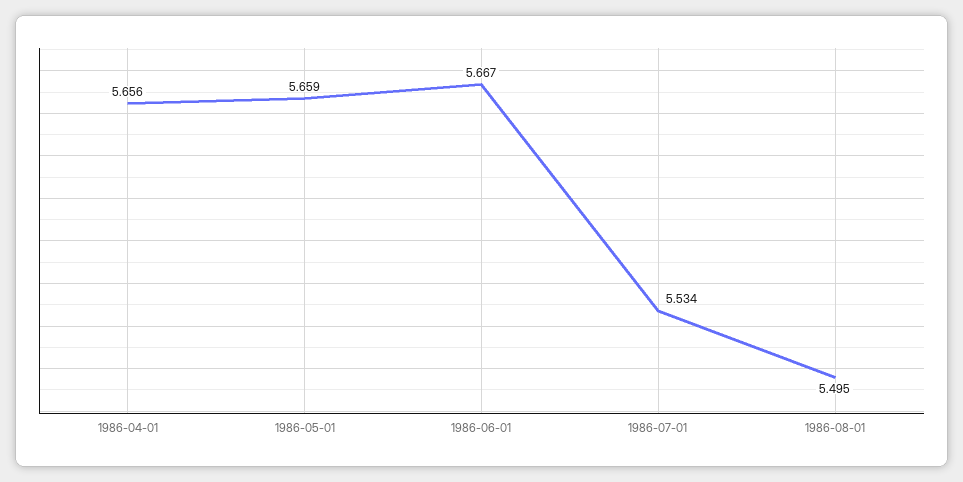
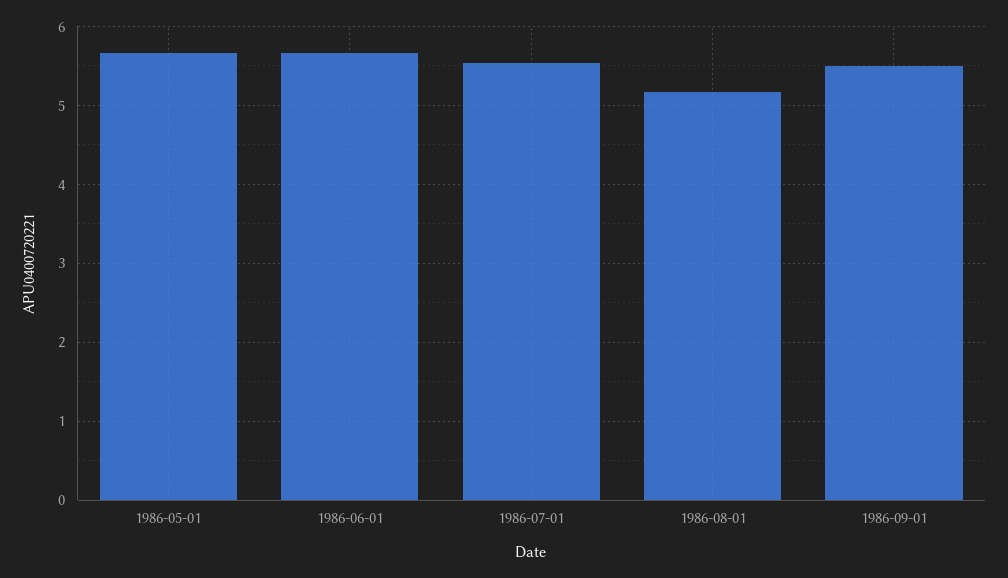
1986-04-01: 5.656 -> none
1986-08-01: 5.495 -> 5.2
1986-09-01: none -> 5.5

